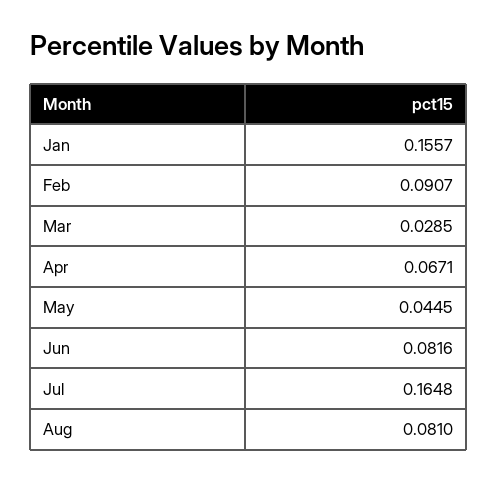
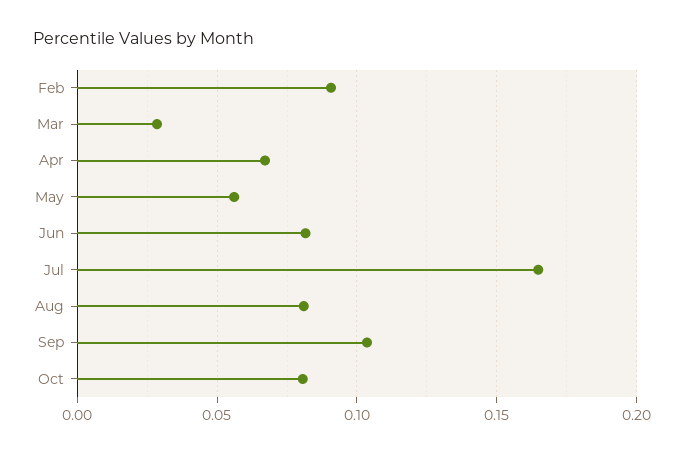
Jan: 0.1557 -> none
May: 0.0445 -> 0.055
Sep: none -> 0.105
Oct: none -> 0.08

